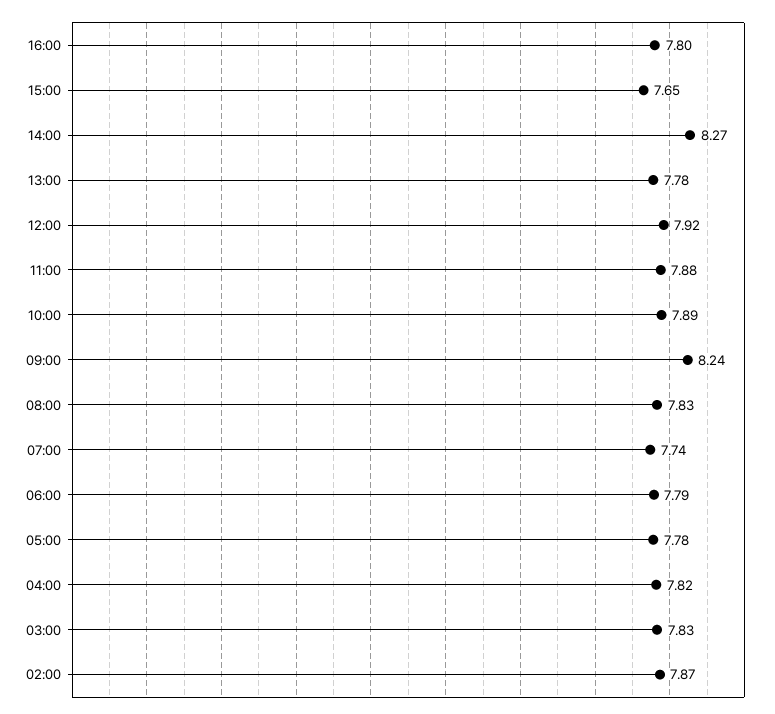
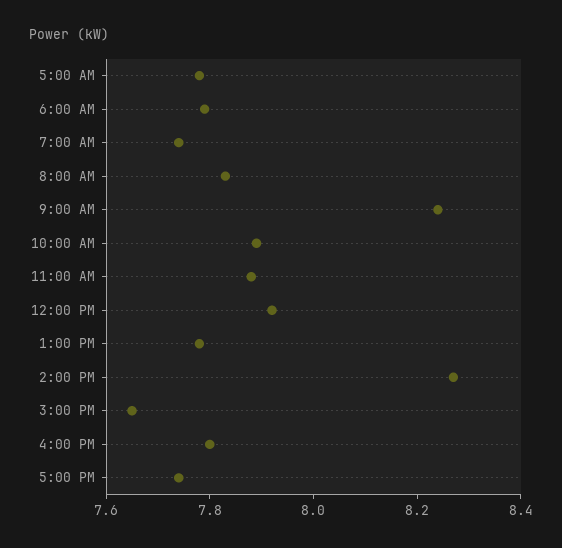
04:00: 7.82 -> none
03:00: 7.83 -> none
02:00: 7.87 -> none
5:00 PM: none -> 7.75

